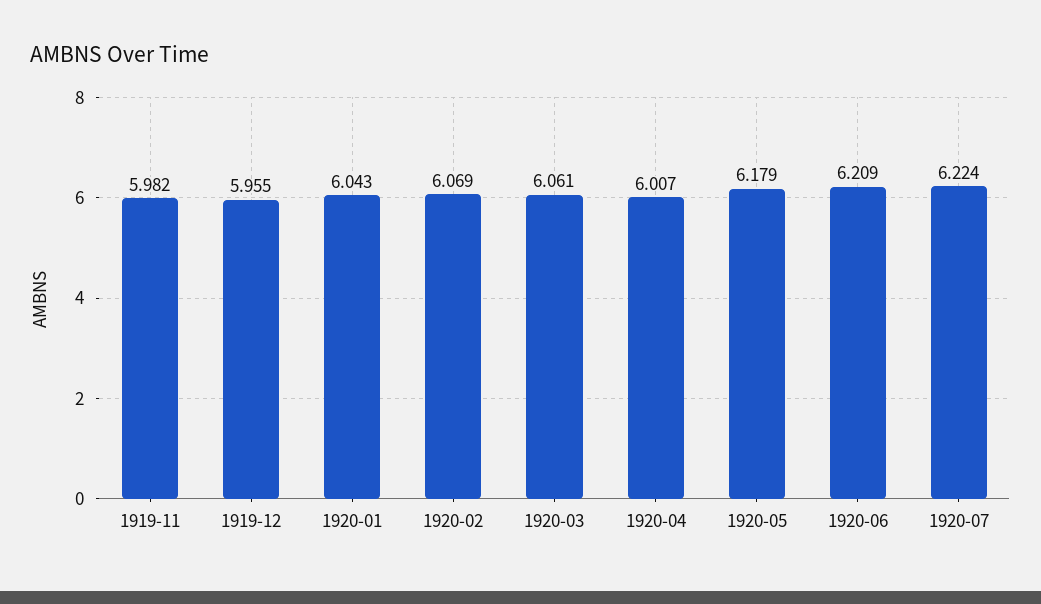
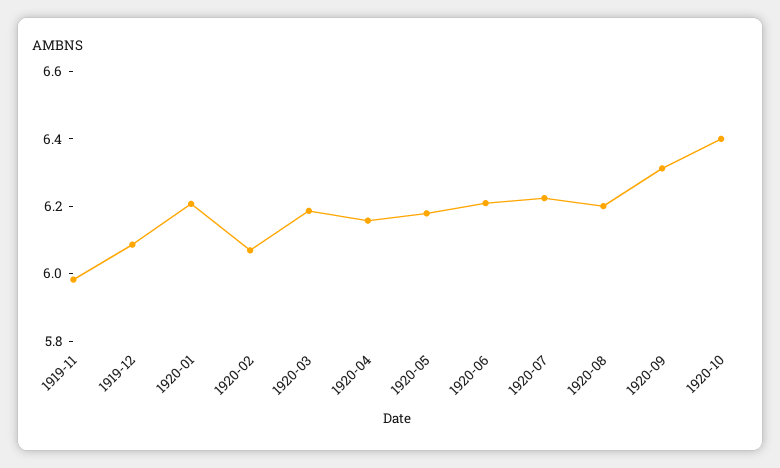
1919-12: 5.955 -> 6.1
1920-01: 6.043 -> 6.2
1920-03: 6.061 -> 6.2
1920-04: 6.007 -> 6.15
1920-08: none -> 6.2
1920-09: none -> 6.3
1920-10: none -> 6.4

